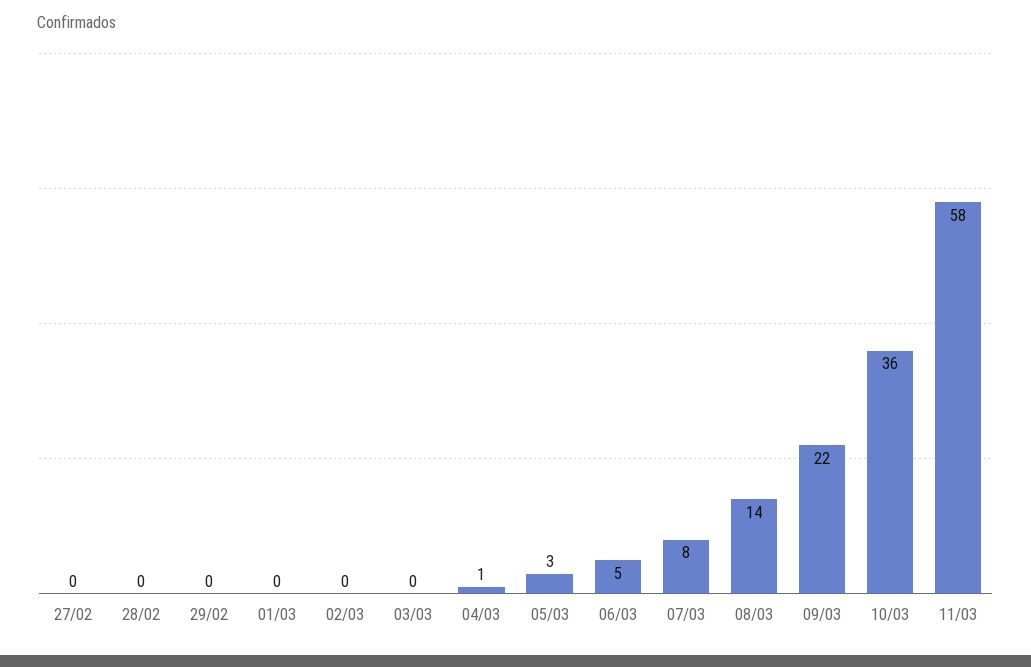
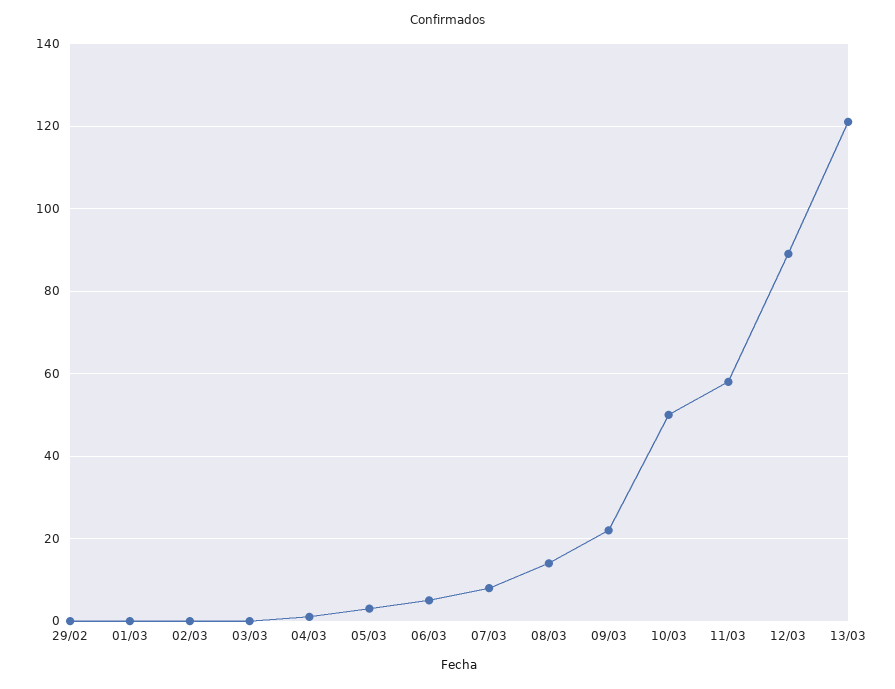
27/02: 0 -> none
28/02: 0 -> none
10/03: 36 -> 50
12/03: none -> 90
13/03: none -> 120

